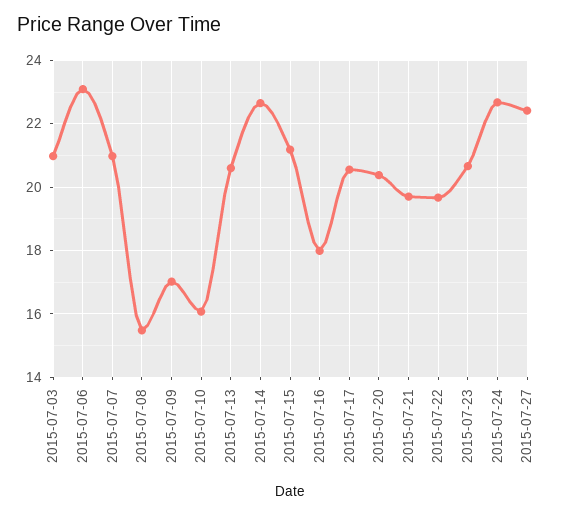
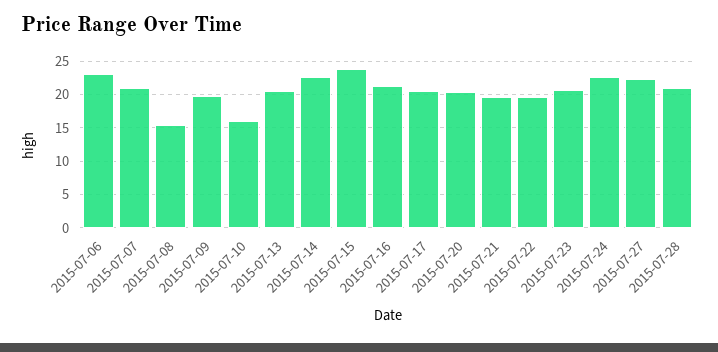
2015-07-03: 21 -> none
2015-07-09: 17 -> 20
2015-07-15: 21.2 -> 24
2015-07-16: 18 -> 21
2015-07-28: none -> 21

